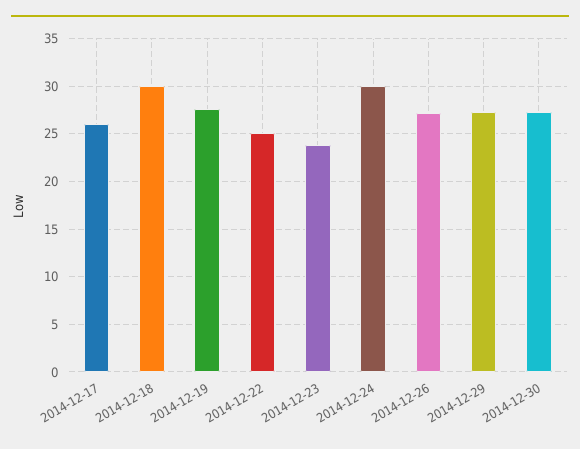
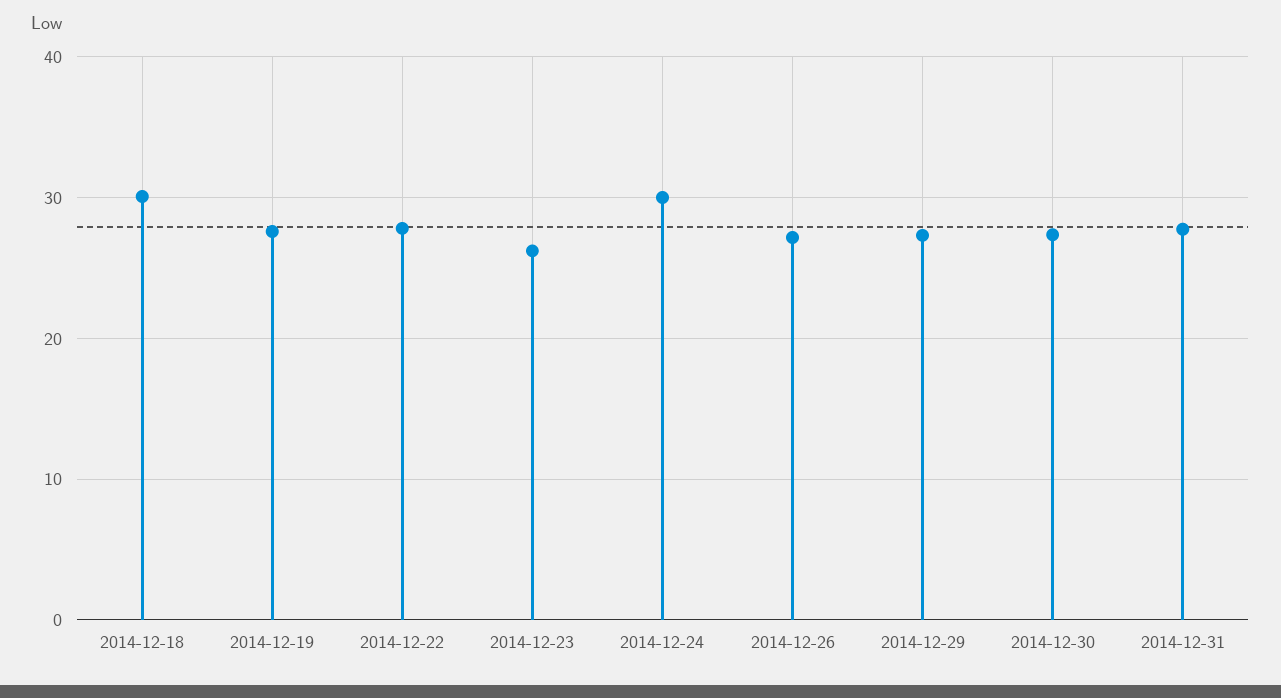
2014-12-17: 26 -> none
2014-12-22: 25 -> 28
2014-12-23: 24 -> 26
2014-12-31: none -> 28

